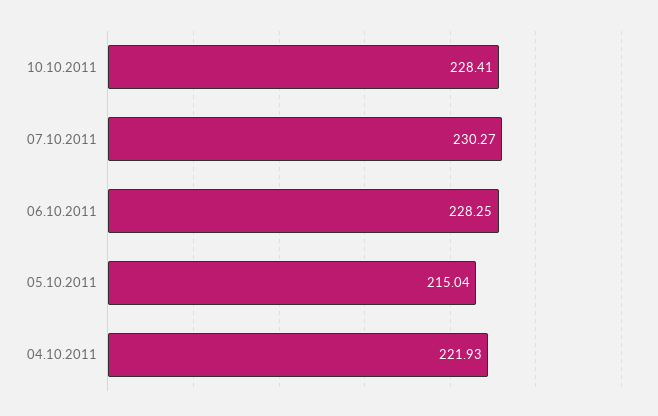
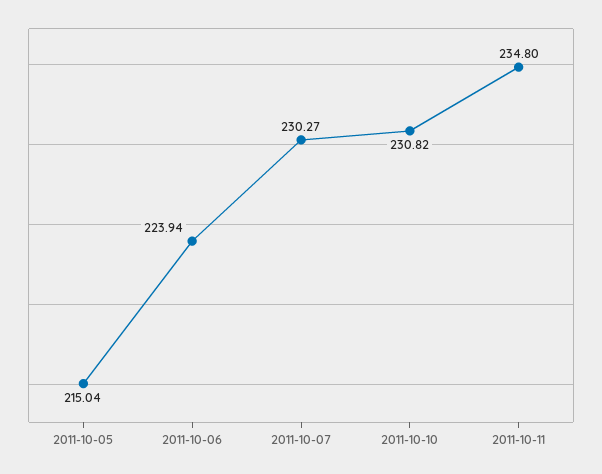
10.10.2011: 228.41 -> 230.82
06.10.2011: 228.25 -> 223.94
04.10.2011: 221.93 -> none
2011-10-11: none -> 234.8

